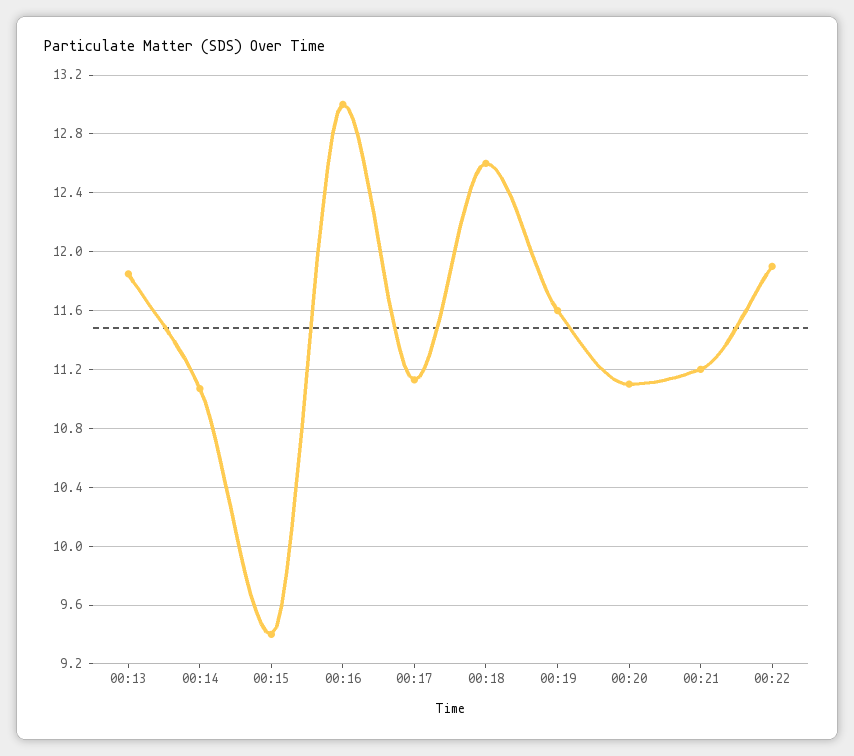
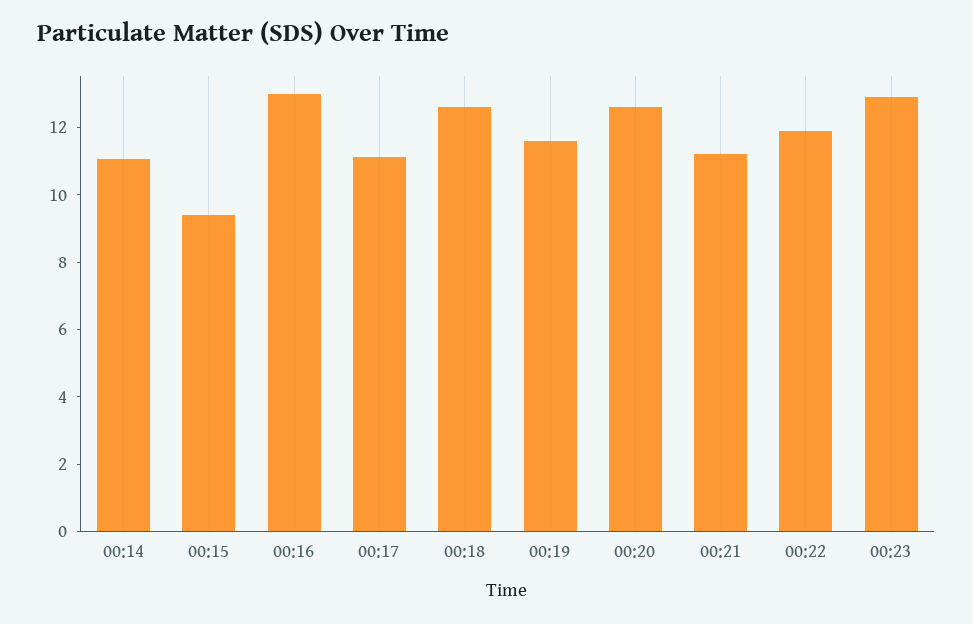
00:13: 11.85 -> none
00:20: 11.1 -> 12.5
00:23: none -> 13

